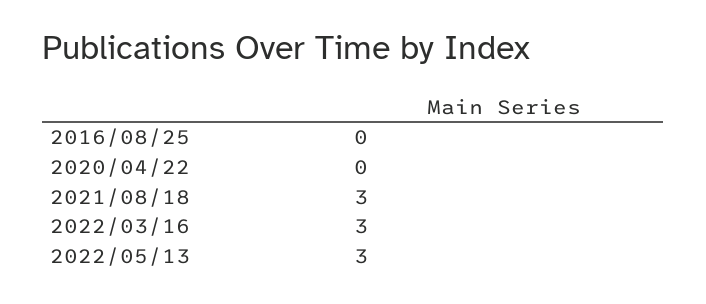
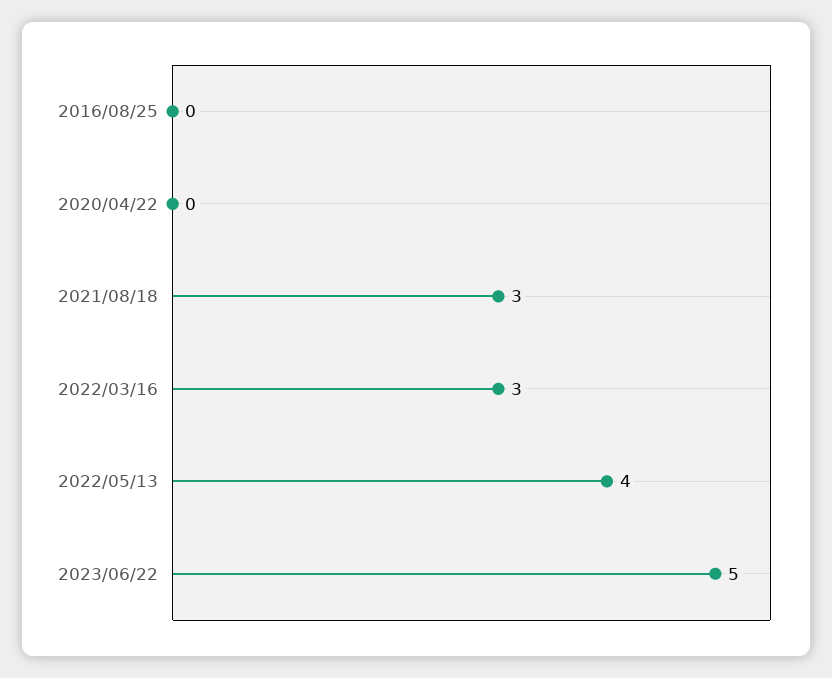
2022/05/13: 3 -> 4
2023/06/22: none -> 5

